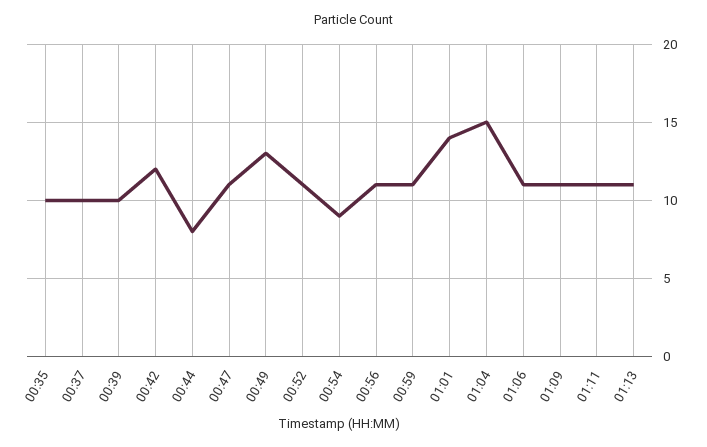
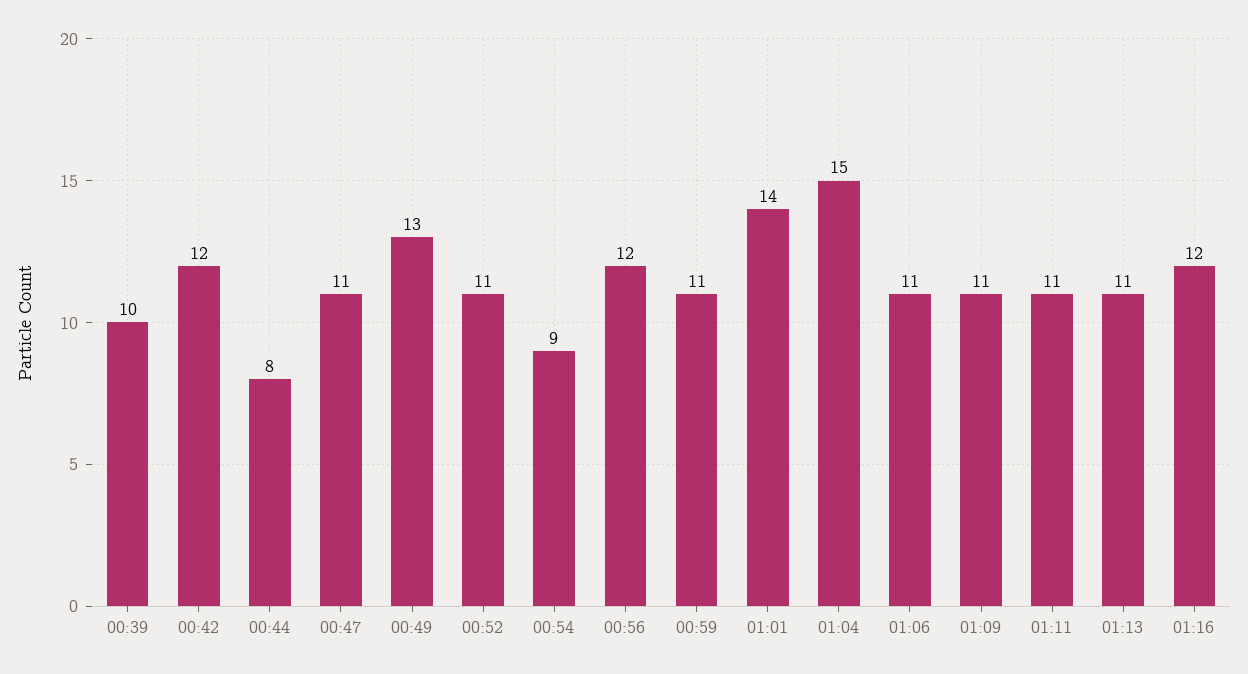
00:35: 10 -> none
00:37: 10 -> none
00:56: 11 -> 12
01:16: none -> 12

